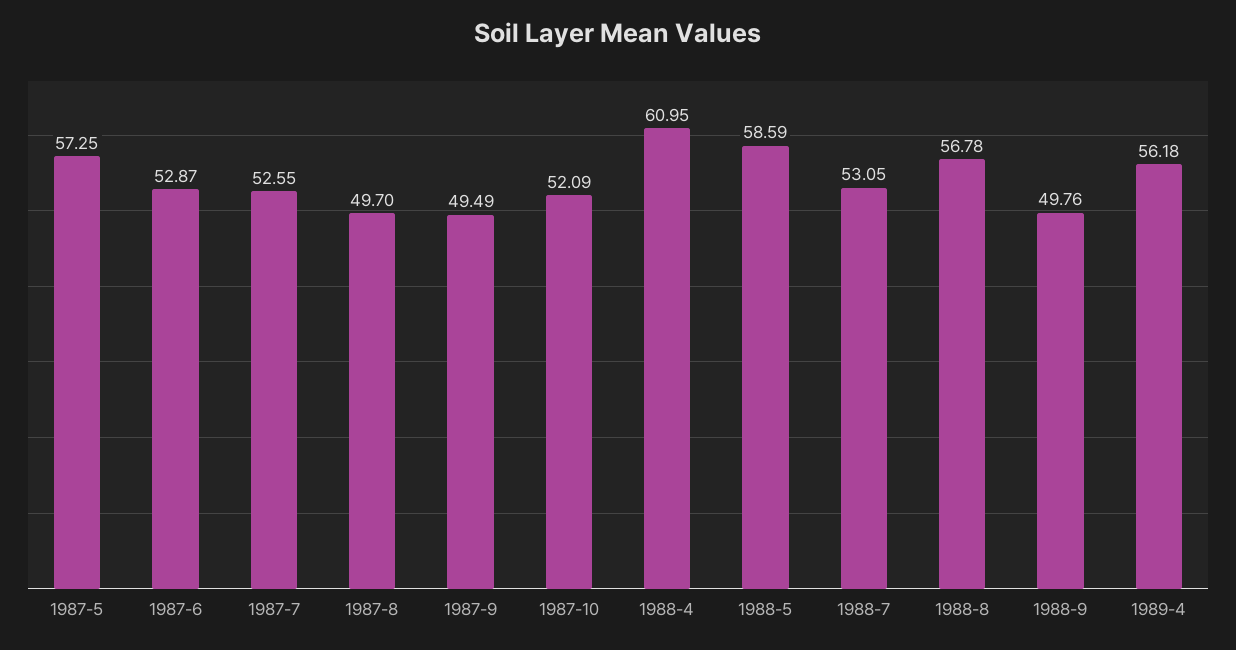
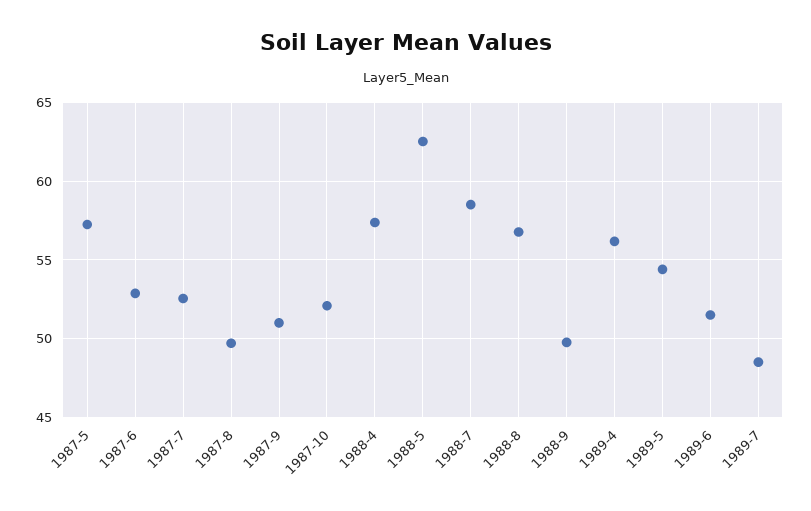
1987-9: 49.49 -> 51
1988-4: 60.95 -> 57.5
1988-5: 58.59 -> 62.5
1988-7: 53.05 -> 58.5
1989-5: none -> 54.5
1989-6: none -> 51.5
1989-7: none -> 48.5

